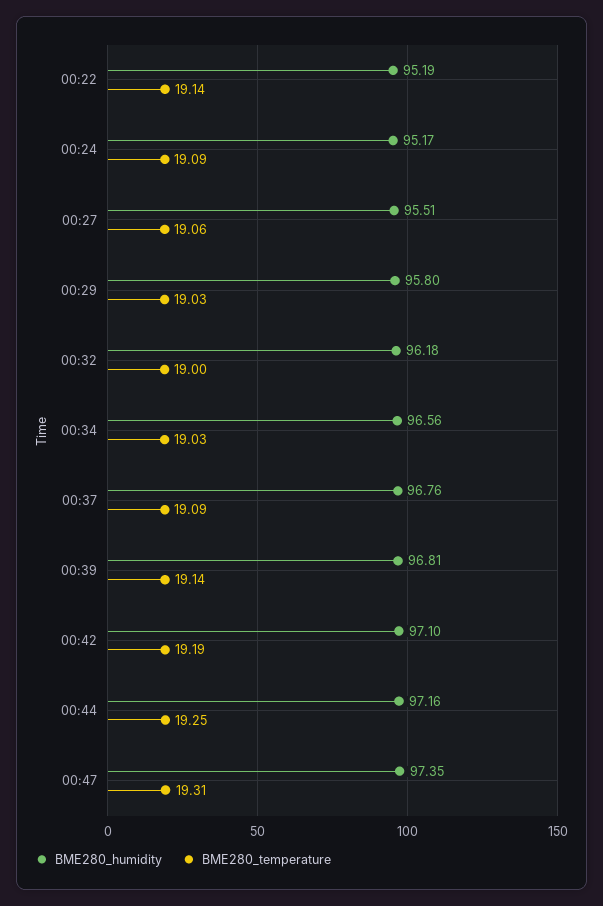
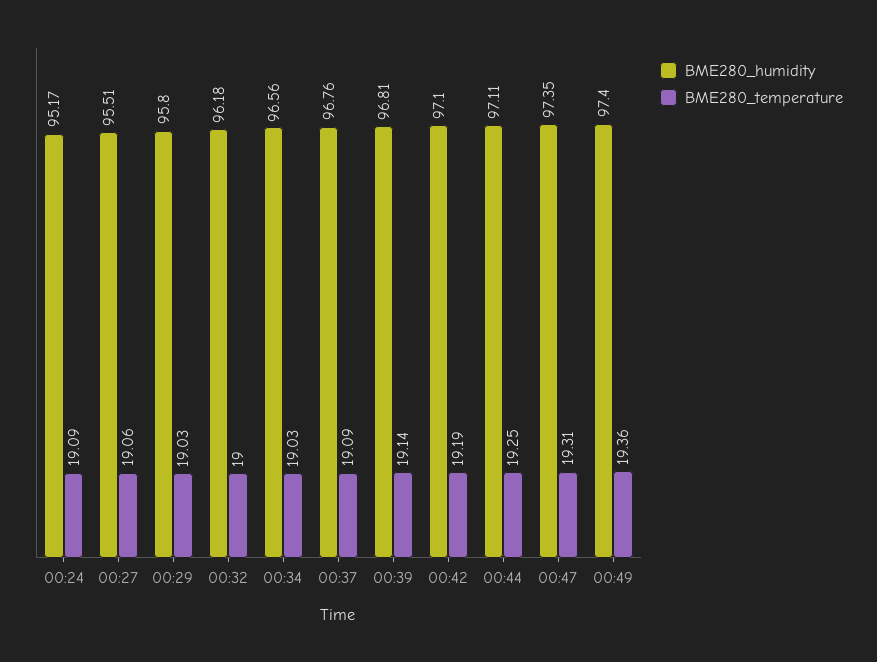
BME280_humidity, 00:22: 95.19 -> none
BME280_temperature, 00:22: 19.14 -> none
BME280_humidity, 00:44: 97.16 -> 97.11
BME280_humidity, 00:49: none -> 97.4
BME280_temperature, 00:49: none -> 19.36

